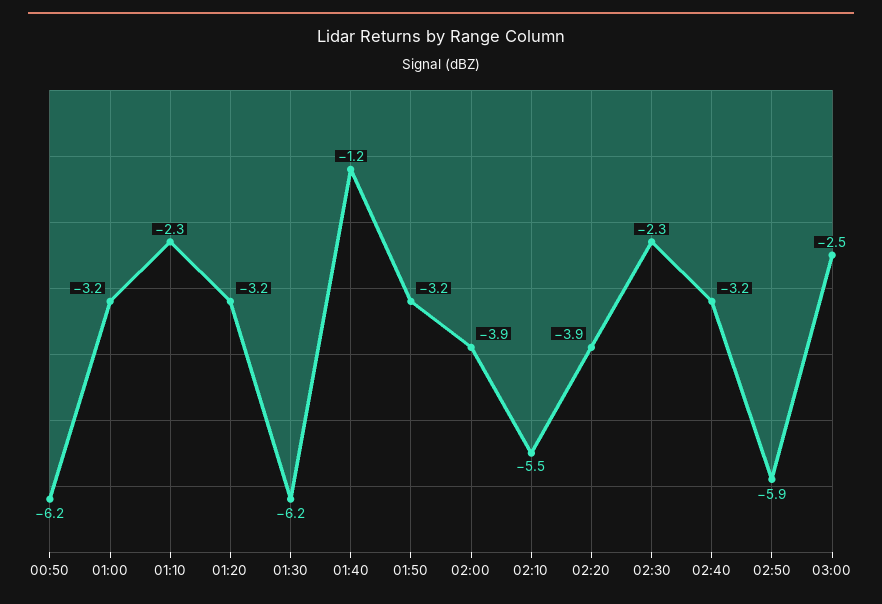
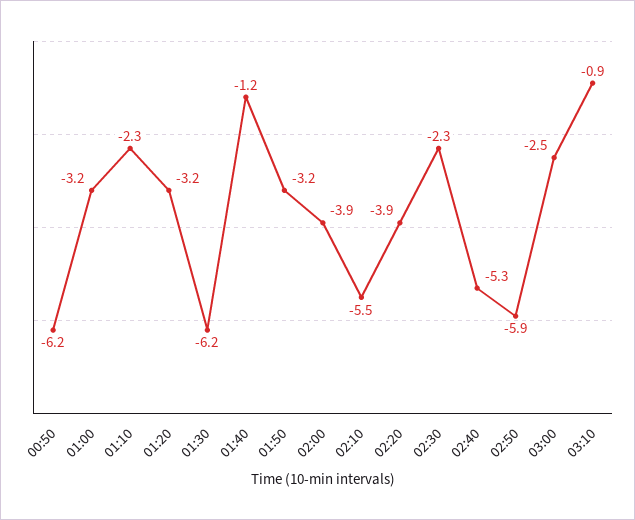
02:40: -3.2 -> -5.3
03:10: none -> -0.9

